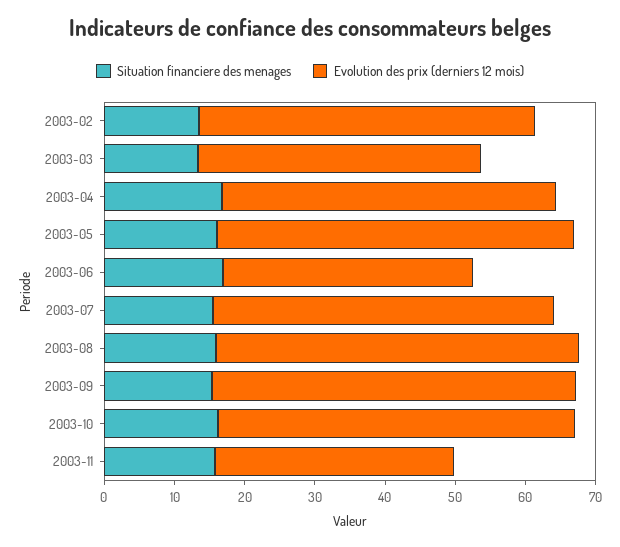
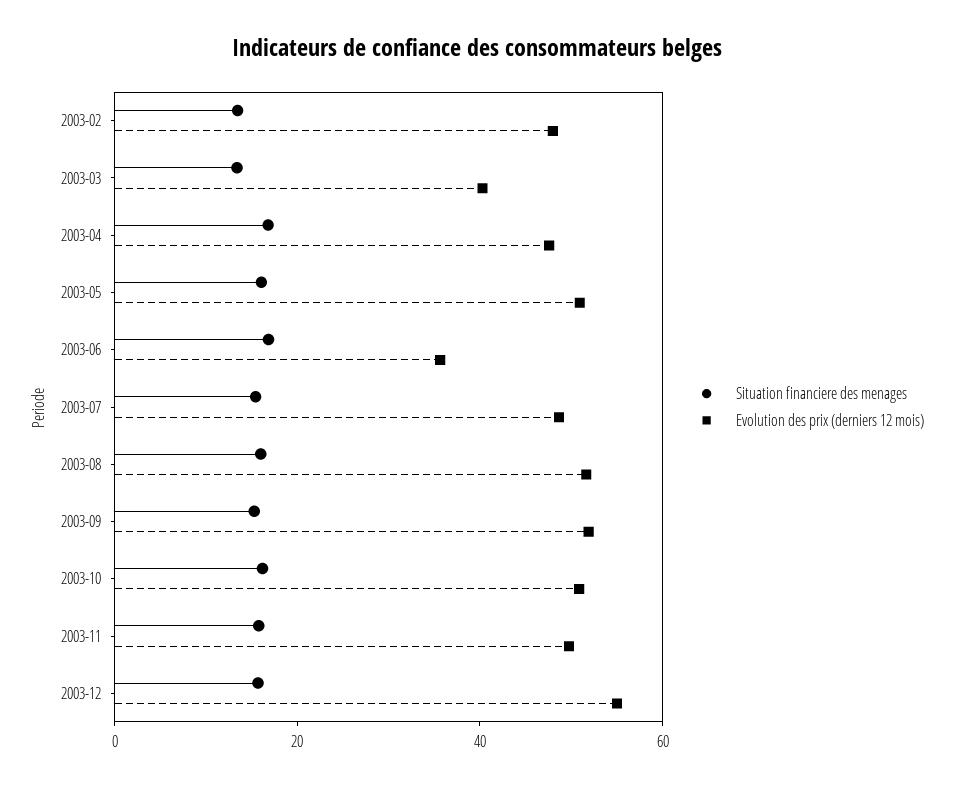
Evolution des prix (derniers 12 mois), 2003-11: 34 -> 50
Situation financiere des menages, 2003-12: none -> 15
Evolution des prix (derniers 12 mois), 2003-12: none -> 55

